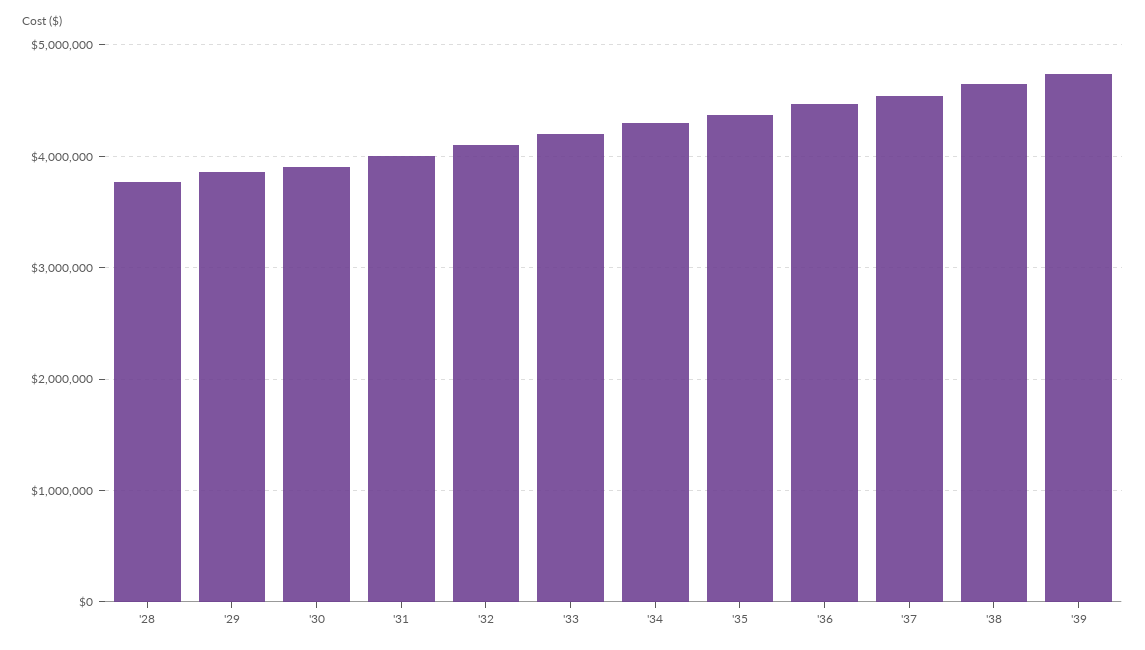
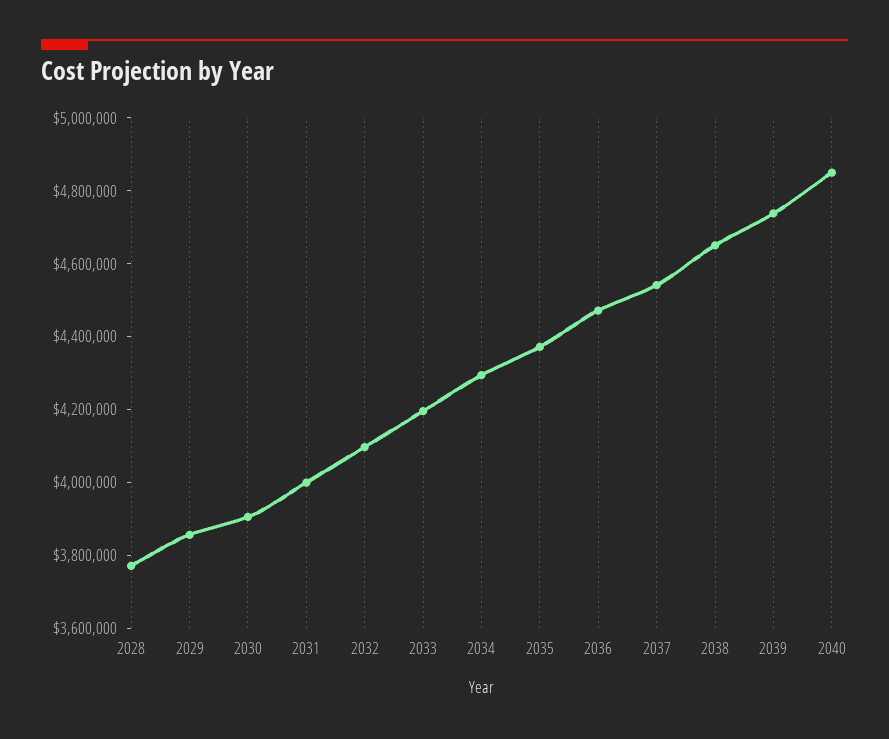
2040: none -> 4850000

